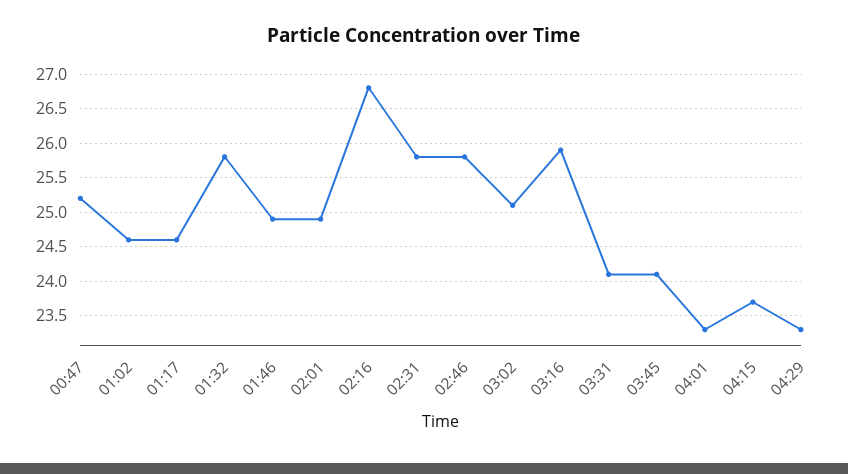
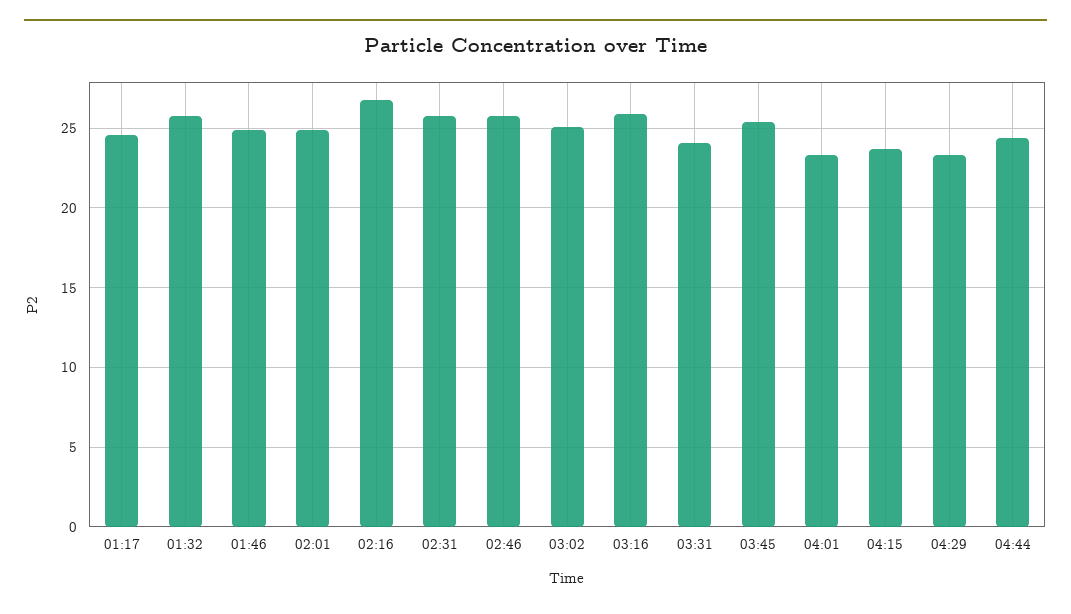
00:47: 25.2 -> none
01:02: 24.6 -> none
03:45: 24.1 -> 25.5
04:44: none -> 24.5

